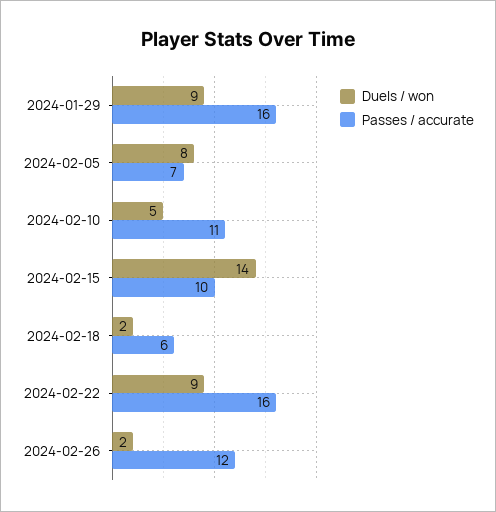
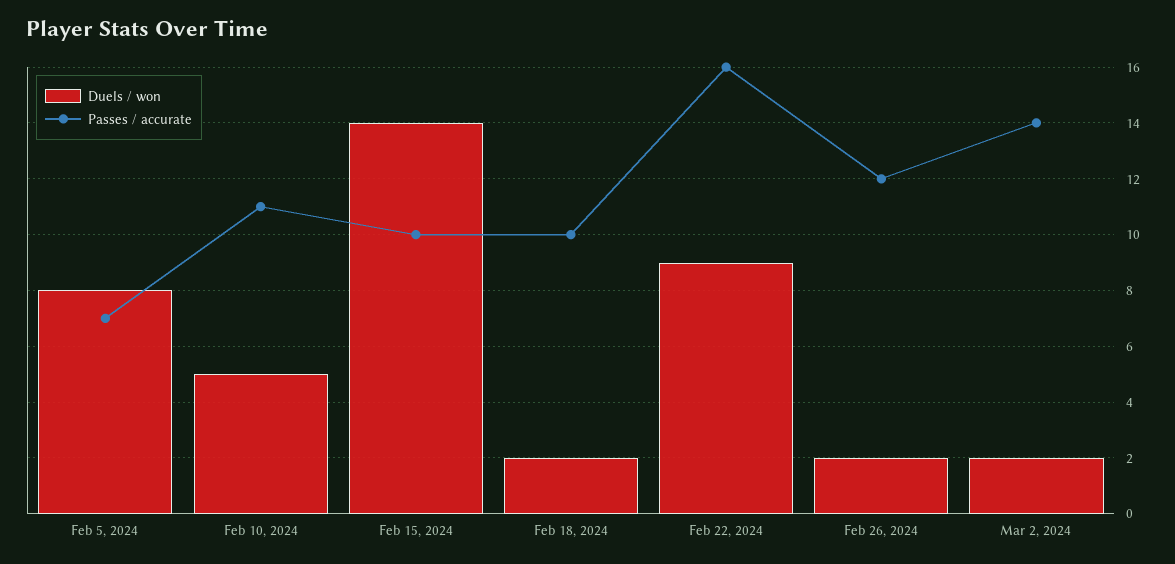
Duels / won, 2024-01-29: 9 -> none
Passes / accurate, 2024-01-29: 16 -> none
Passes / accurate, 2024-02-18: 6 -> 10
Duels / won, Mar 2, 2024: none -> 2
Passes / accurate, Mar 2, 2024: none -> 14

